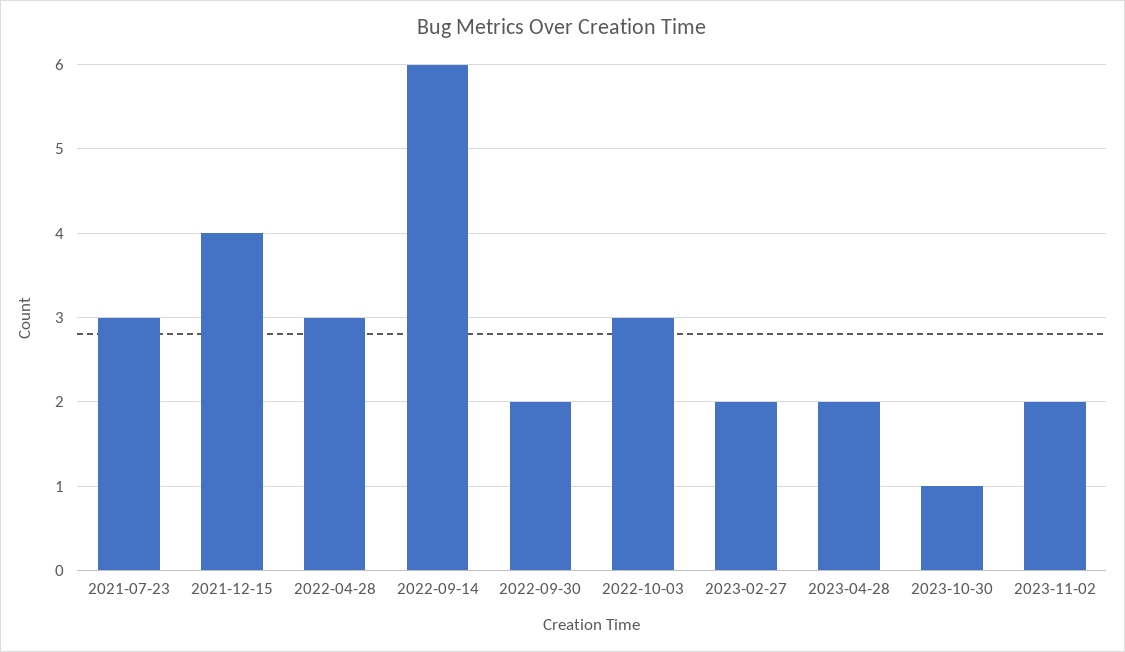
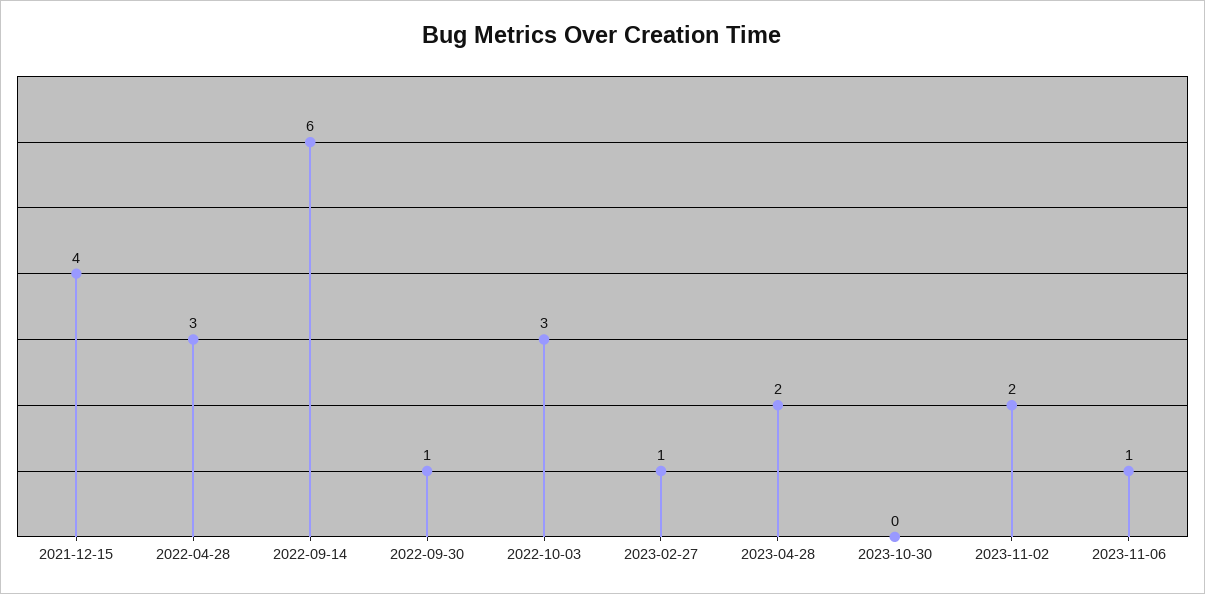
2021-07-23: 3 -> none
2022-09-30: 2 -> 1
2023-02-27: 2 -> 1
2023-10-30: 1 -> 0
2023-11-06: none -> 1

